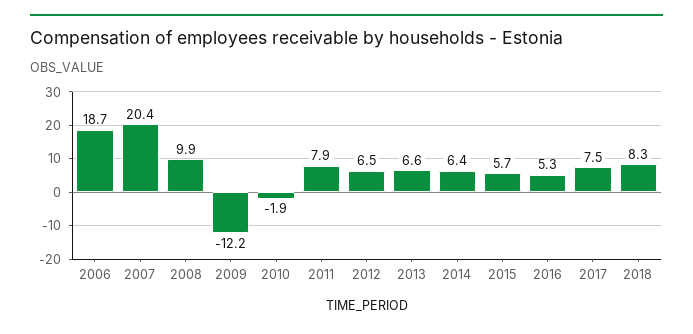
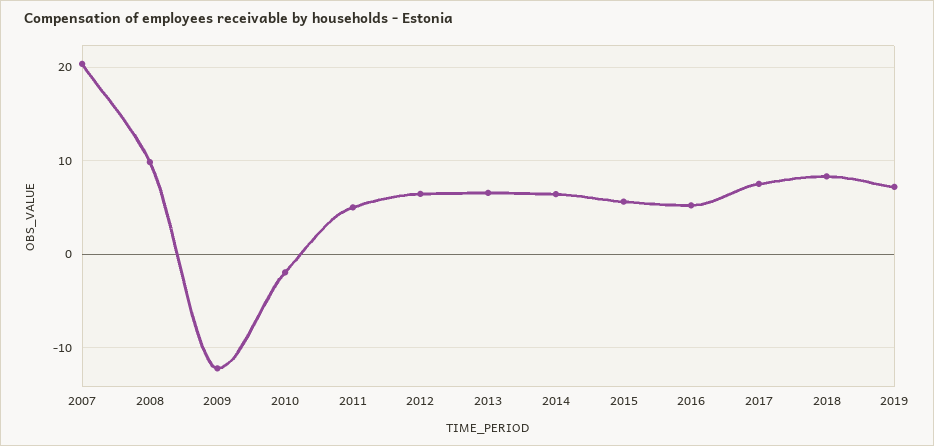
2006: 18.7 -> none
2011: 7.9 -> 5
2019: none -> 7

